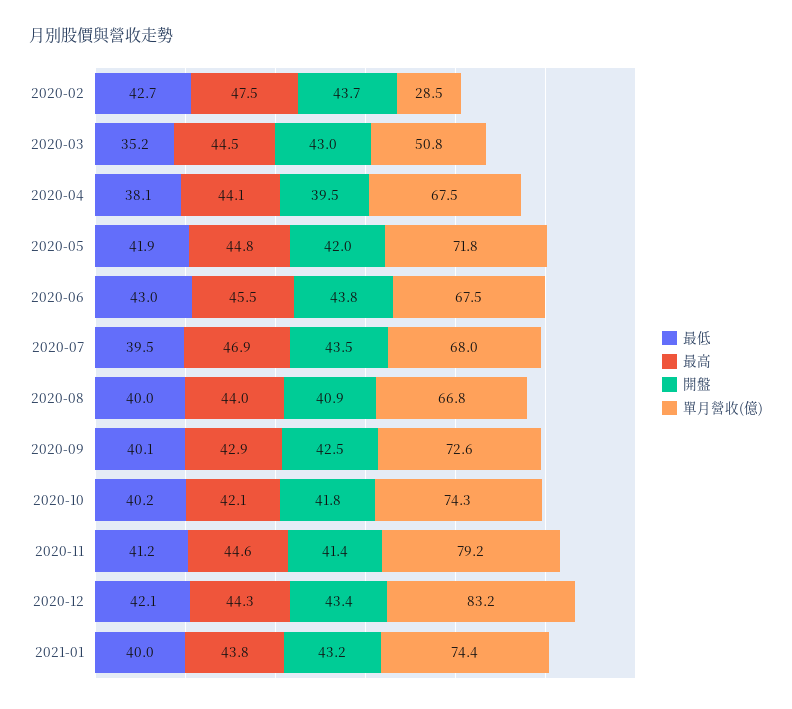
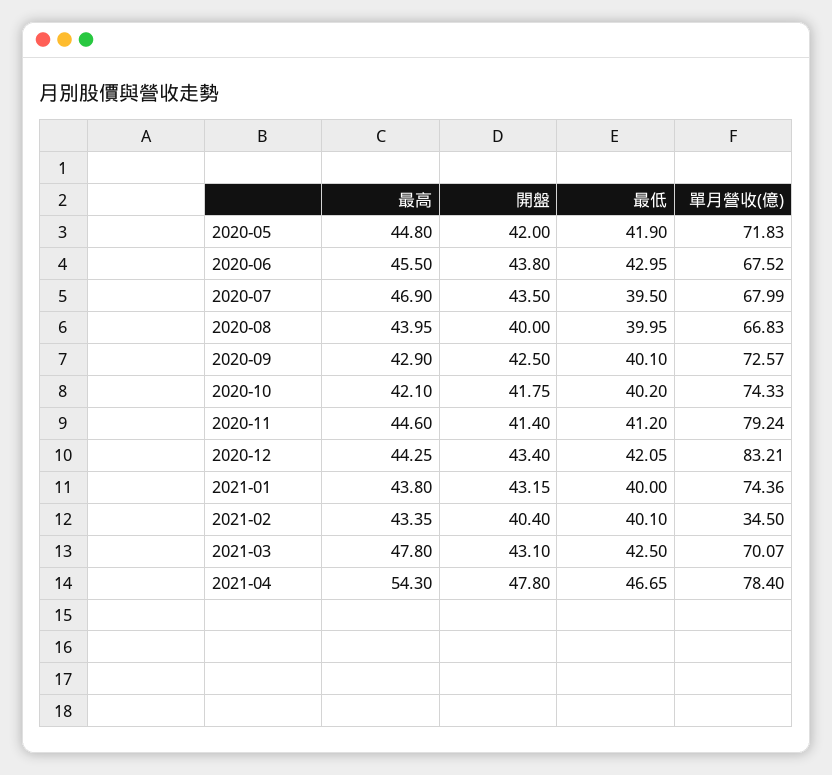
最低, 2020-02: 42.7 -> none
最高, 2020-02: 47.5 -> none
開盤, 2020-02: 43.7 -> none
單月營收(億), 2020-02: 28.5 -> none
最低, 2020-03: 35.2 -> none
最高, 2020-03: 44.5 -> none
開盤, 2020-03: 43 -> none
單月營收(億), 2020-03: 50.8 -> none
最低, 2020-04: 38.1 -> none
最高, 2020-04: 44.1 -> none
開盤, 2020-04: 39.5 -> none
單月營收(億), 2020-04: 67.5 -> none
開盤, 2020-08: 40.9 -> 40
最高, 2021-02: none -> 43.35
開盤, 2021-02: none -> 40.4
最低, 2021-02: none -> 40.1
單月營收(億), 2021-02: none -> 34.5
最高, 2021-03: none -> 47.8
開盤, 2021-03: none -> 43.1
最低, 2021-03: none -> 42.5
單月營收(億), 2021-03: none -> 70.07
最高, 2021-04: none -> 54.3
開盤, 2021-04: none -> 47.8
最低, 2021-04: none -> 46.65
單月營收(億), 2021-04: none -> 78.4

